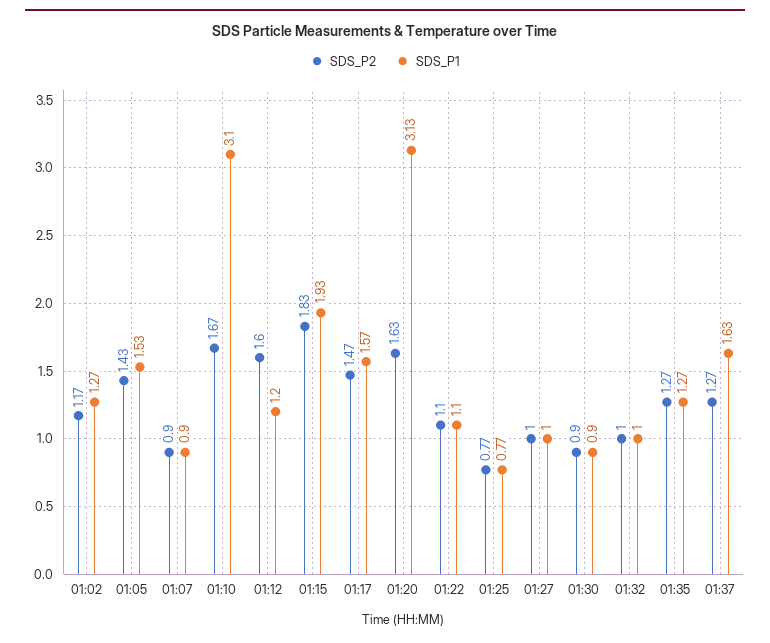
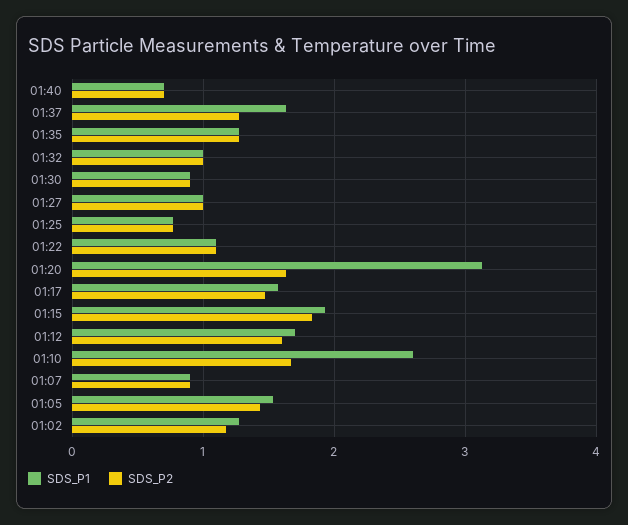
SDS_P1, 01:10: 3.1 -> 2.6
SDS_P1, 01:12: 1.2 -> 1.7
SDS_P1, 01:40: none -> 0.7
SDS_P2, 01:40: none -> 0.7

